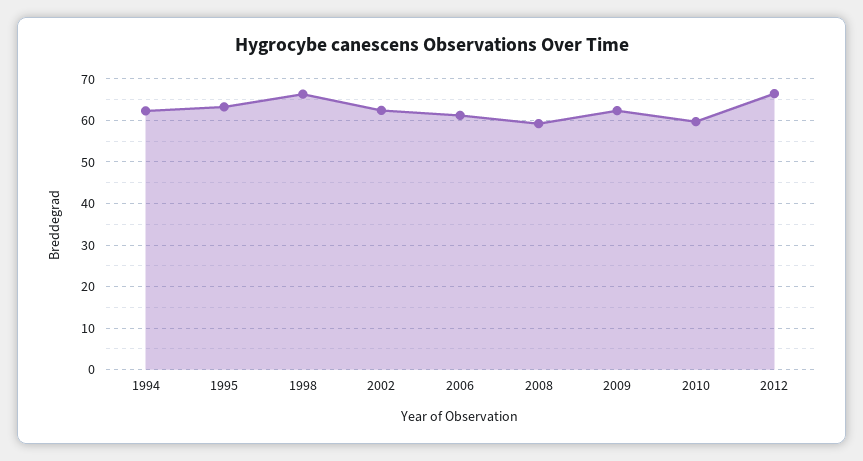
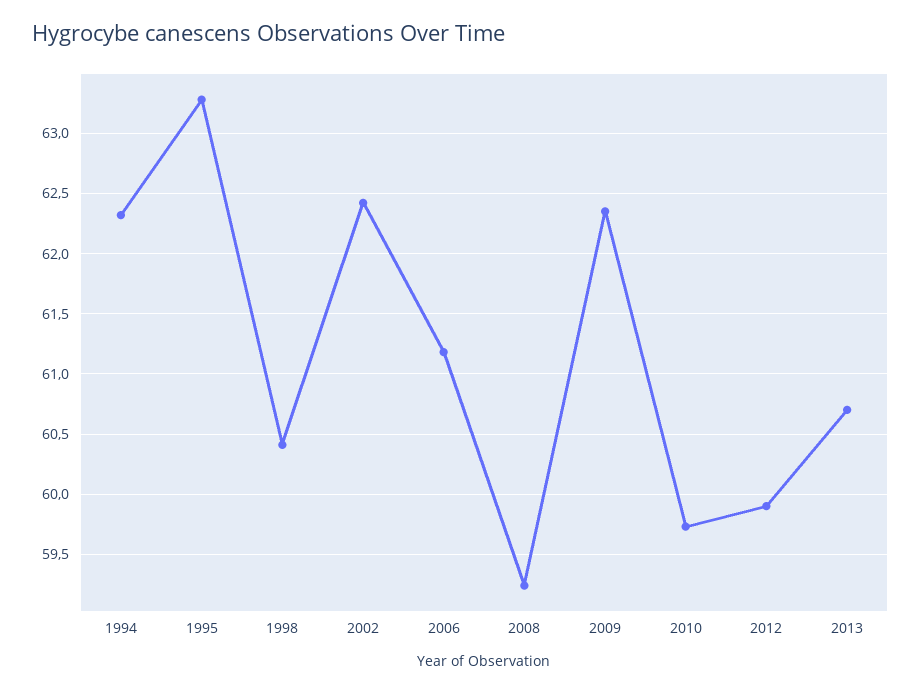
1998: 66 -> 60.4
2012: 66 -> 59.9
2013: none -> 60.7

